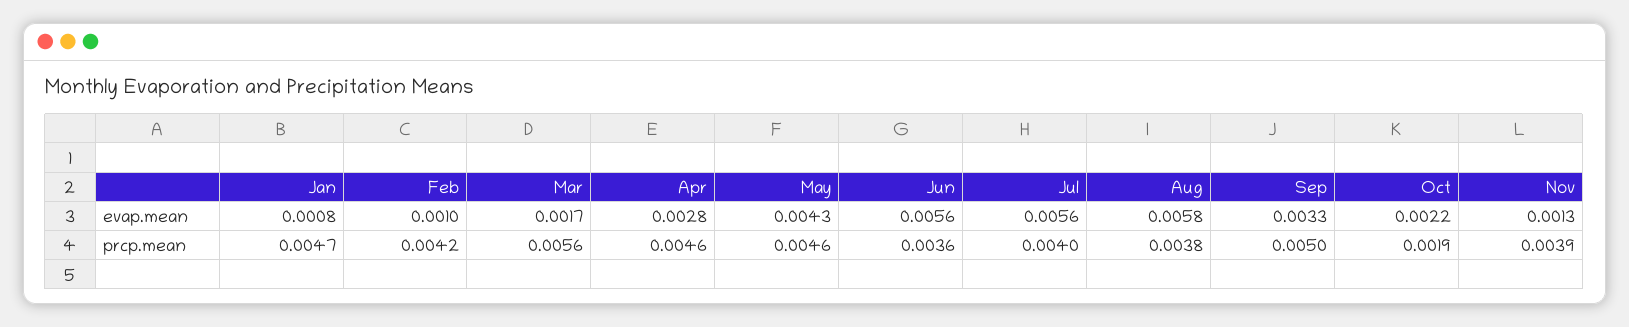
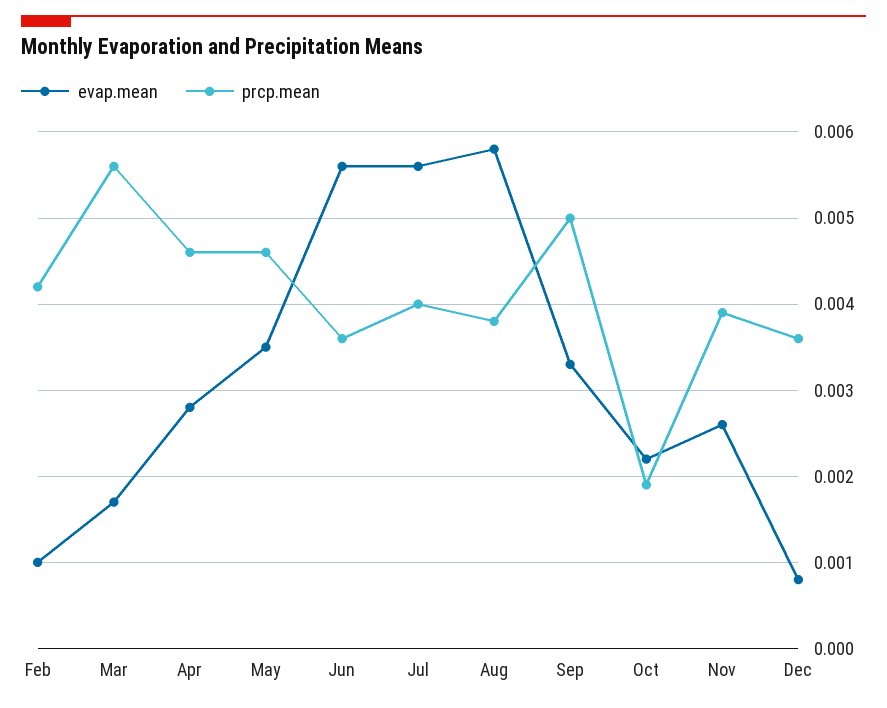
evap.mean, Jan: 0.0008 -> none
evap.mean, May: 0.0043 -> 0.0035
evap.mean, Nov: 0.0013 -> 0.0026
prcp.mean, Jan: 0.0047 -> none
evap.mean, Dec: none -> 0.0008
prcp.mean, Dec: none -> 0.0036

